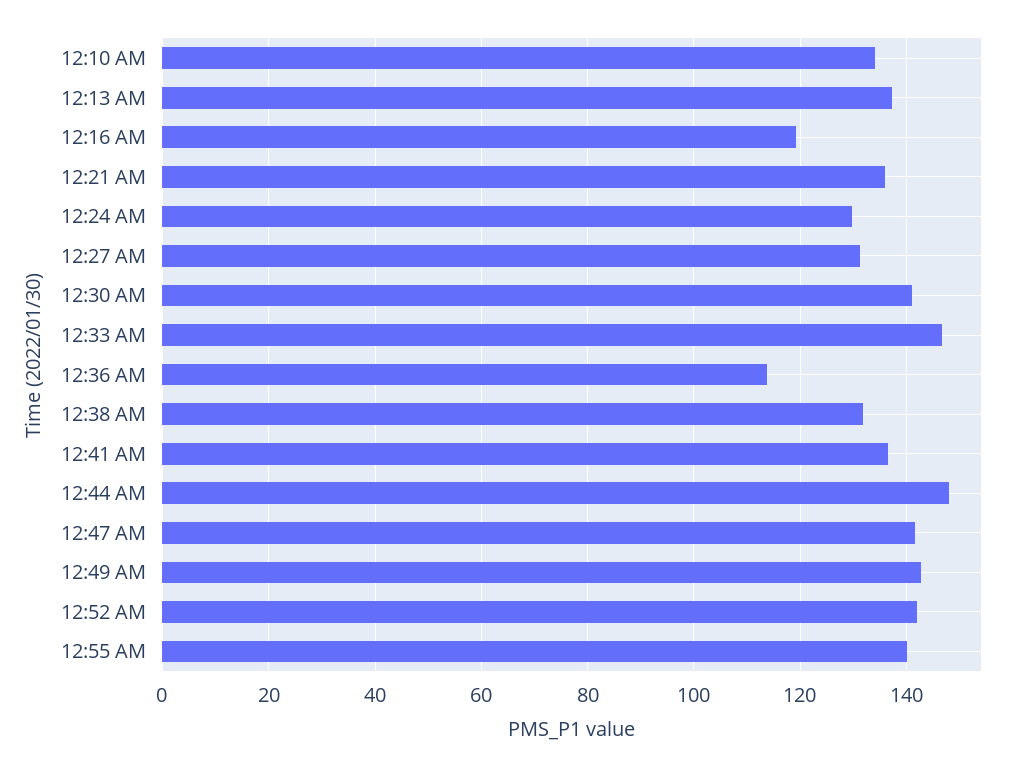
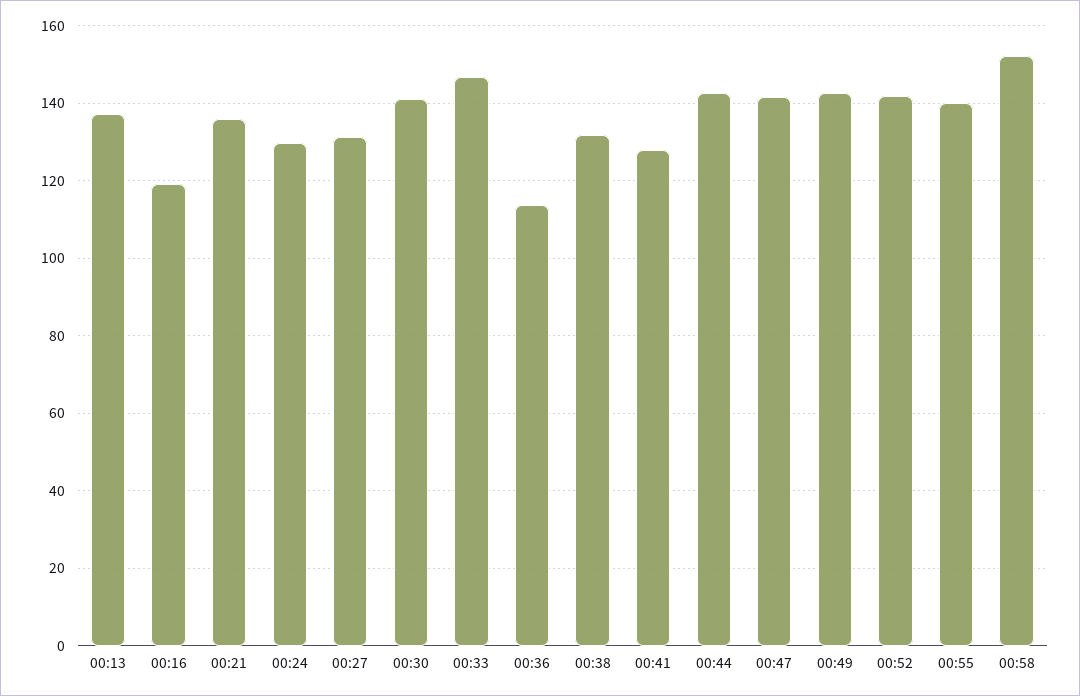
12:10 AM: 134 -> none
12:41 AM: 136 -> 128
12:44 AM: 148 -> 142
00:58: none -> 152

